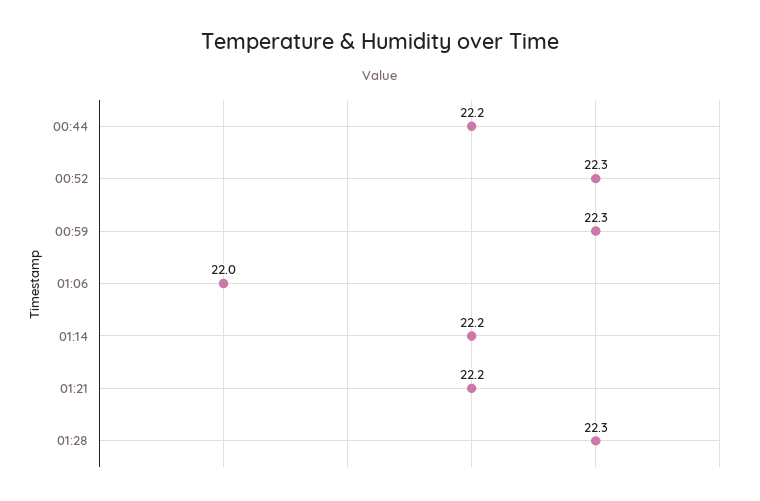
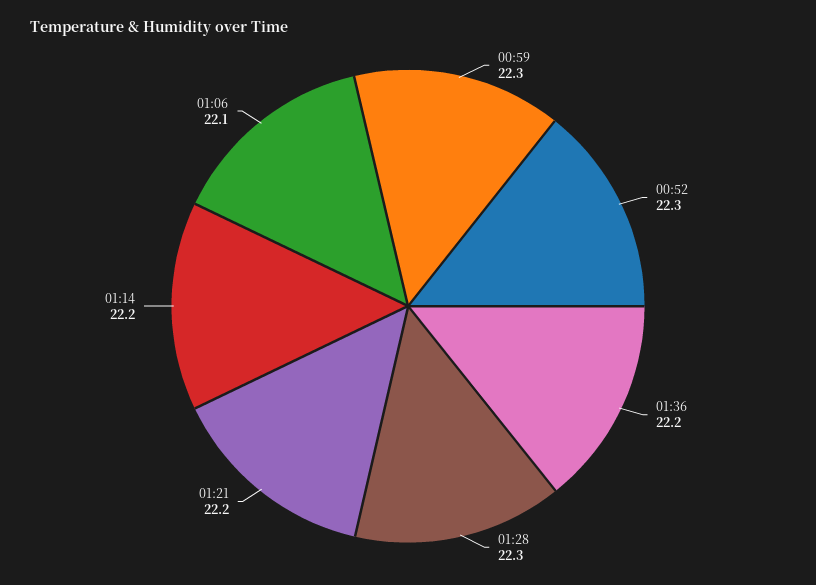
00:44: 22.2 -> none
01:06: 22 -> 22.1
01:36: none -> 22.2

